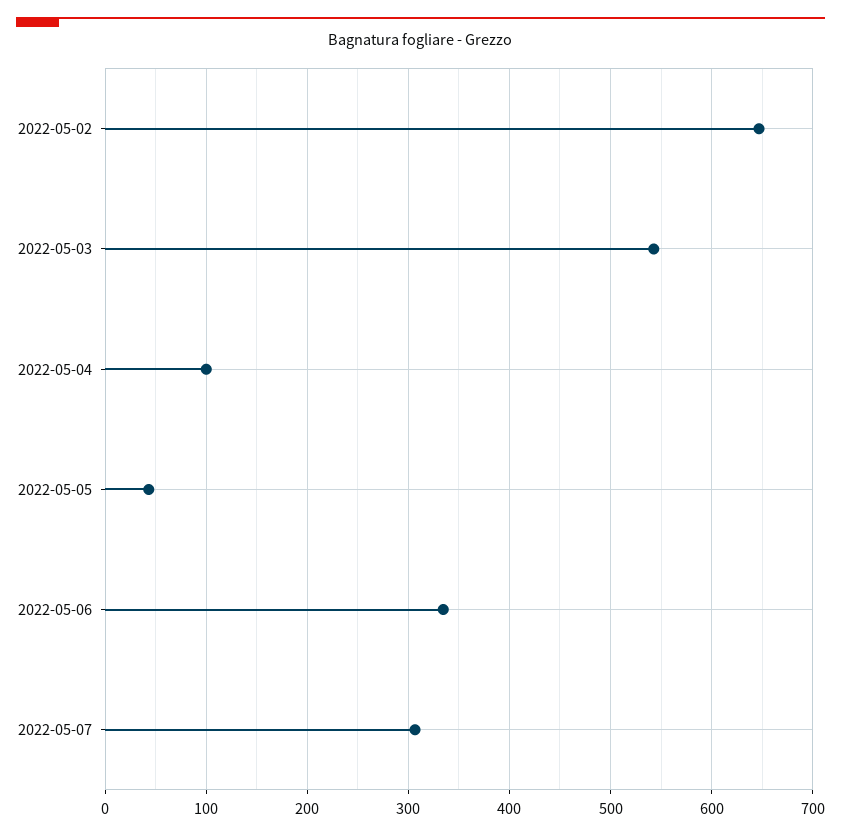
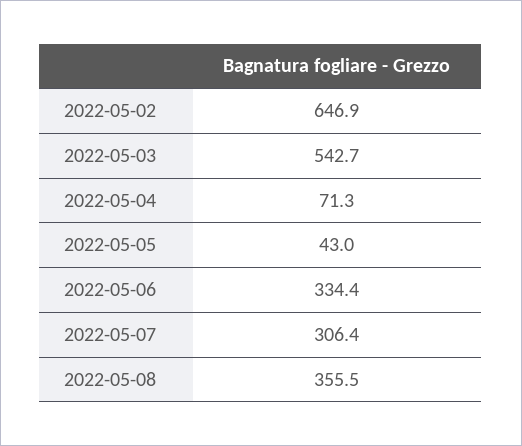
2022-05-04: 100 -> 71.3
2022-05-08: none -> 355.5

